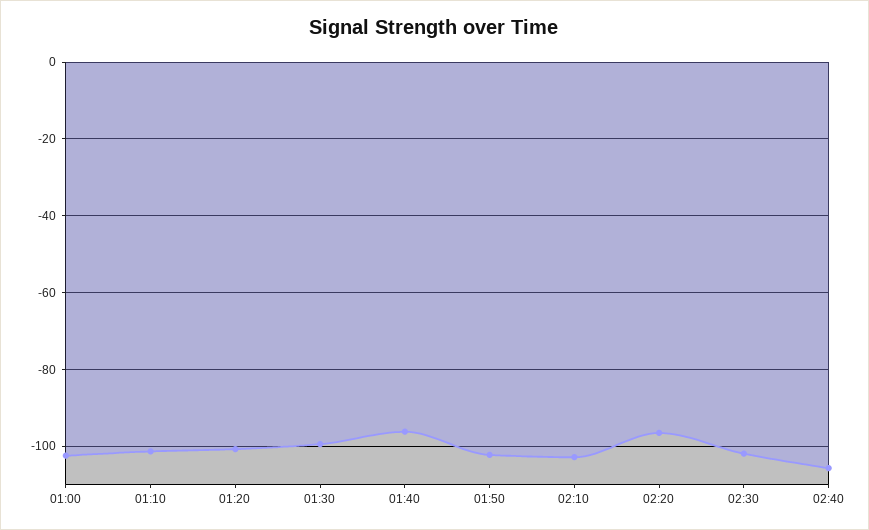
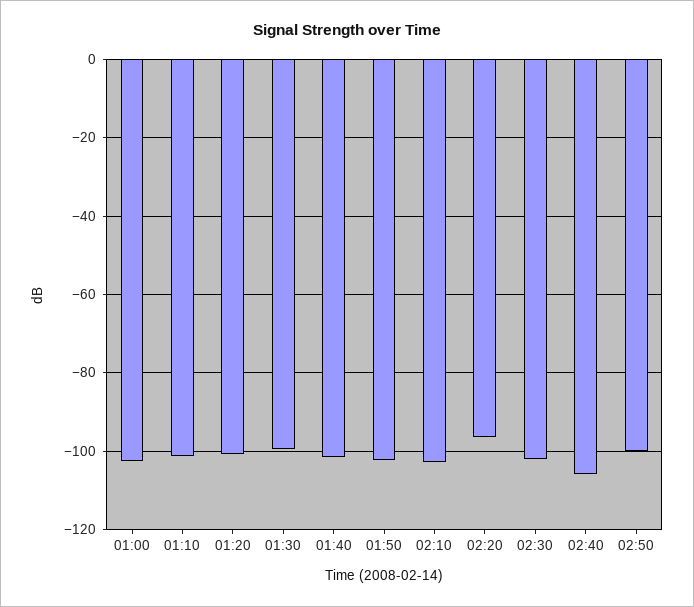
01:40: -96 -> -102
02:50: none -> -100

